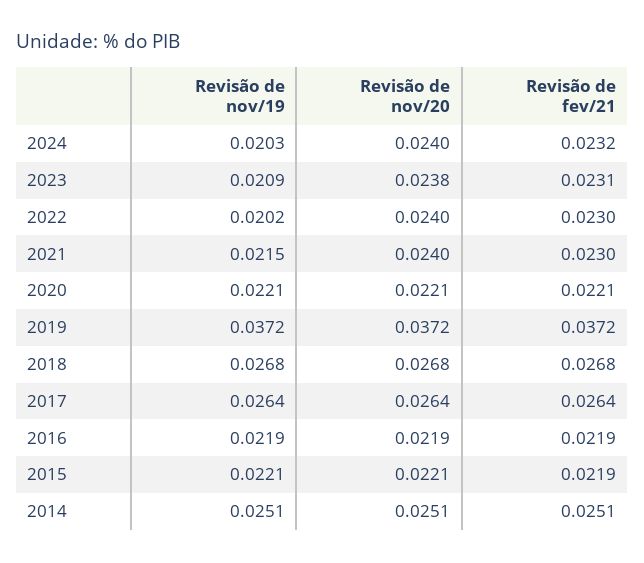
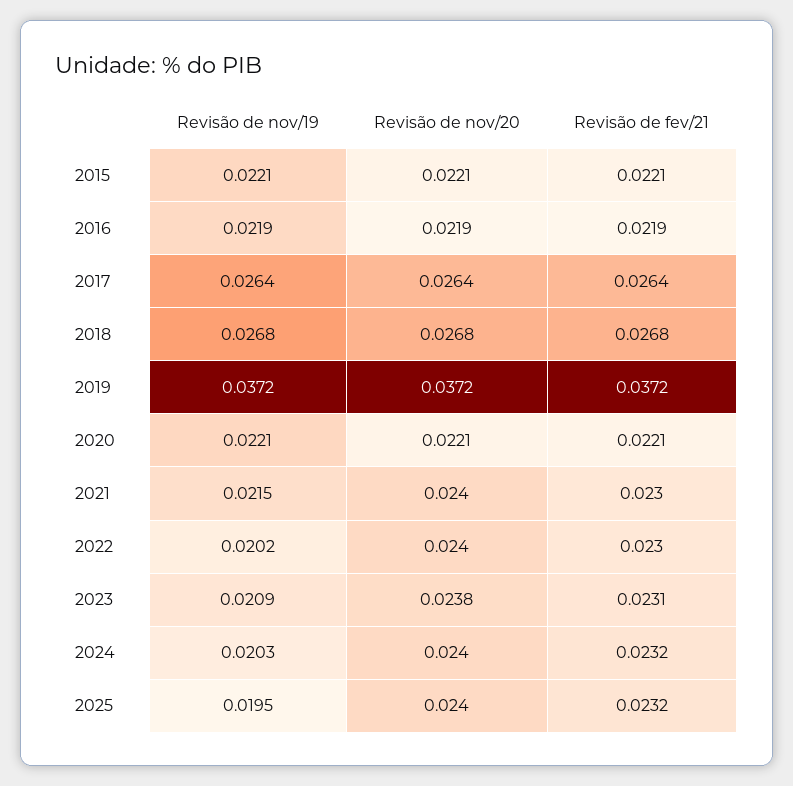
Revisão de fev/21, 2015: 0.0219 -> 0.0221
Revisão de nov/19, 2014: 0.0251 -> none
Revisão de nov/20, 2014: 0.0251 -> none
Revisão de fev/21, 2014: 0.0251 -> none
Revisão de nov/19, 2025: none -> 0.0195
Revisão de nov/20, 2025: none -> 0.024
Revisão de fev/21, 2025: none -> 0.0232

